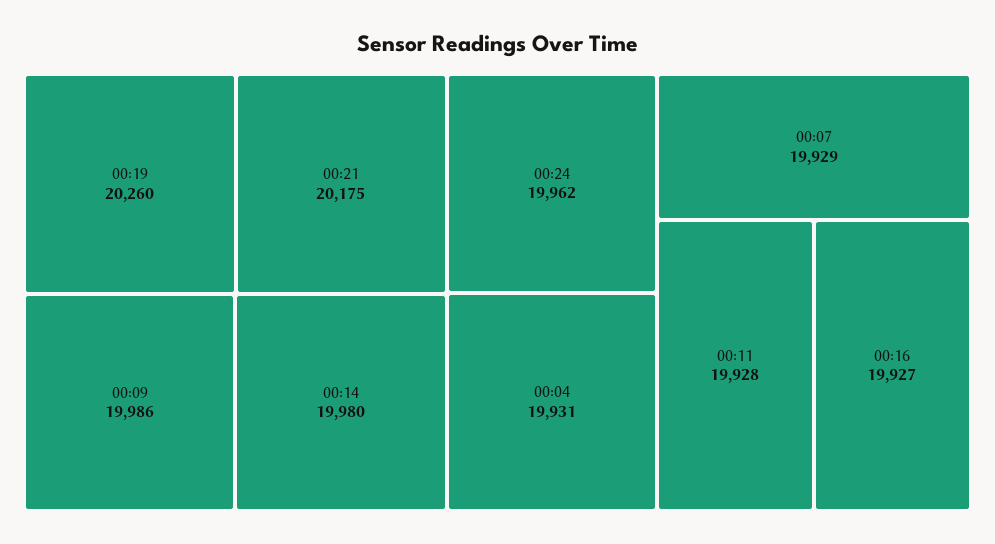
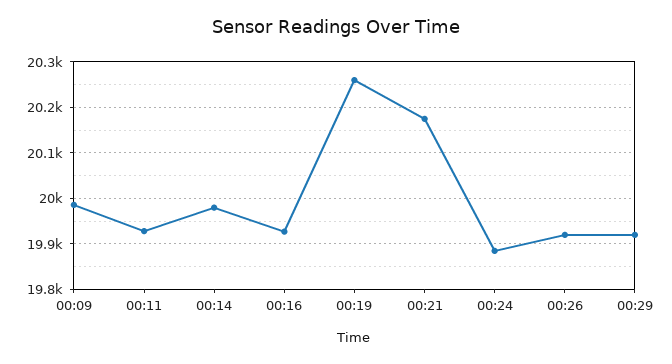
00:24: 19962 -> 19880
00:04: 19931 -> none
00:07: 19929 -> none
00:26: none -> 19920
00:29: none -> 19920

